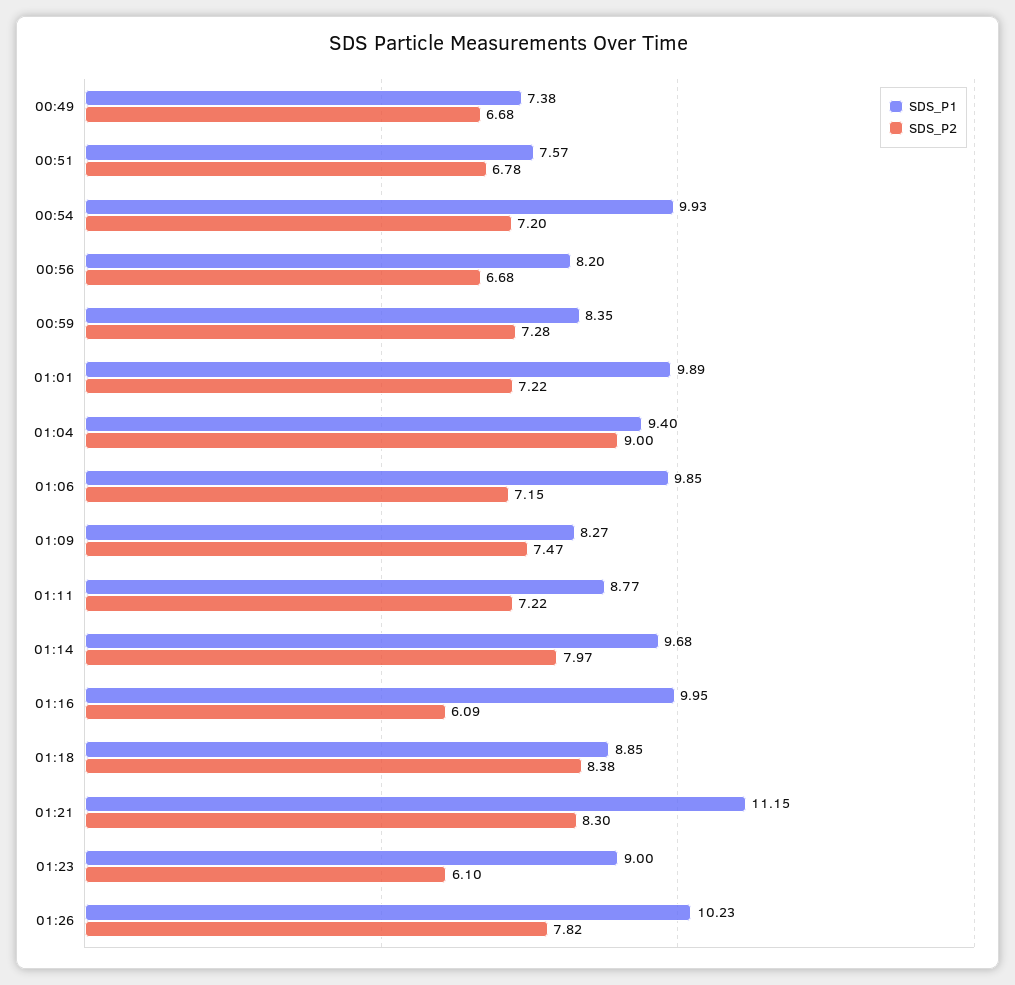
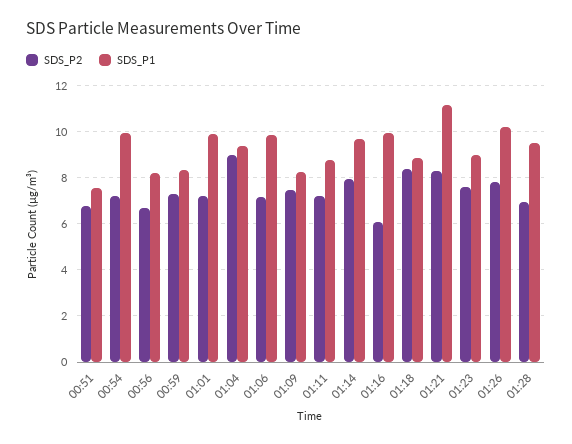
SDS_P1, 00:49: 7.38 -> none
SDS_P2, 00:49: 6.68 -> none
SDS_P2, 01:23: 6.1 -> 7.5
SDS_P2, 01:28: none -> 7
SDS_P1, 01:28: none -> 9.5

